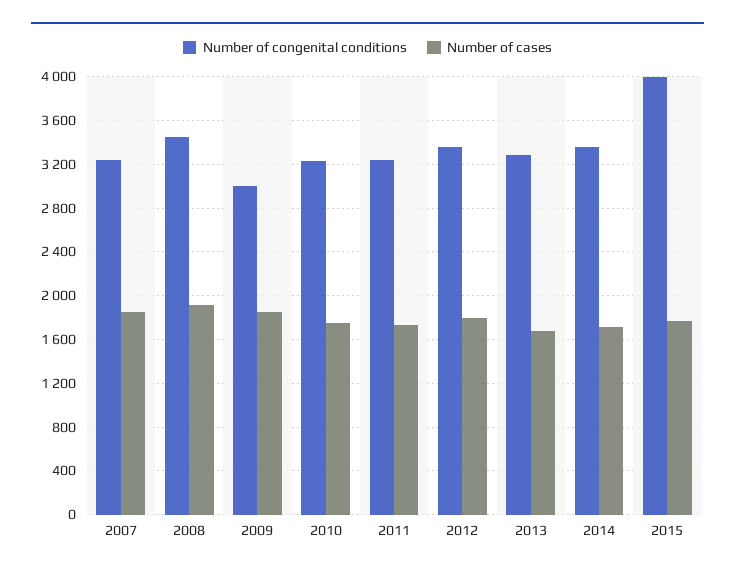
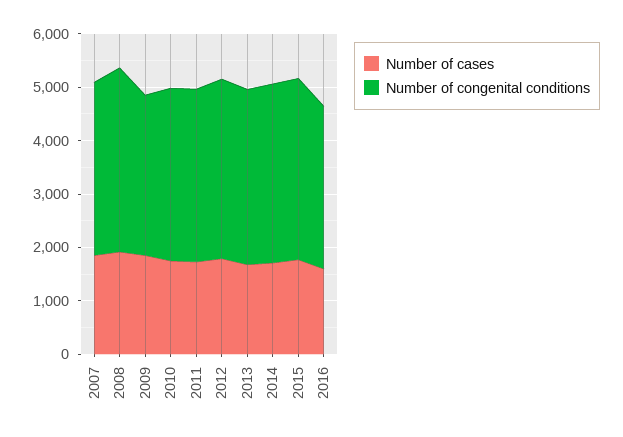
Number of congenital conditions, 2015: 4000 -> 3400
Number of cases, 2016: none -> 1600
Number of congenital conditions, 2016: none -> 3000

